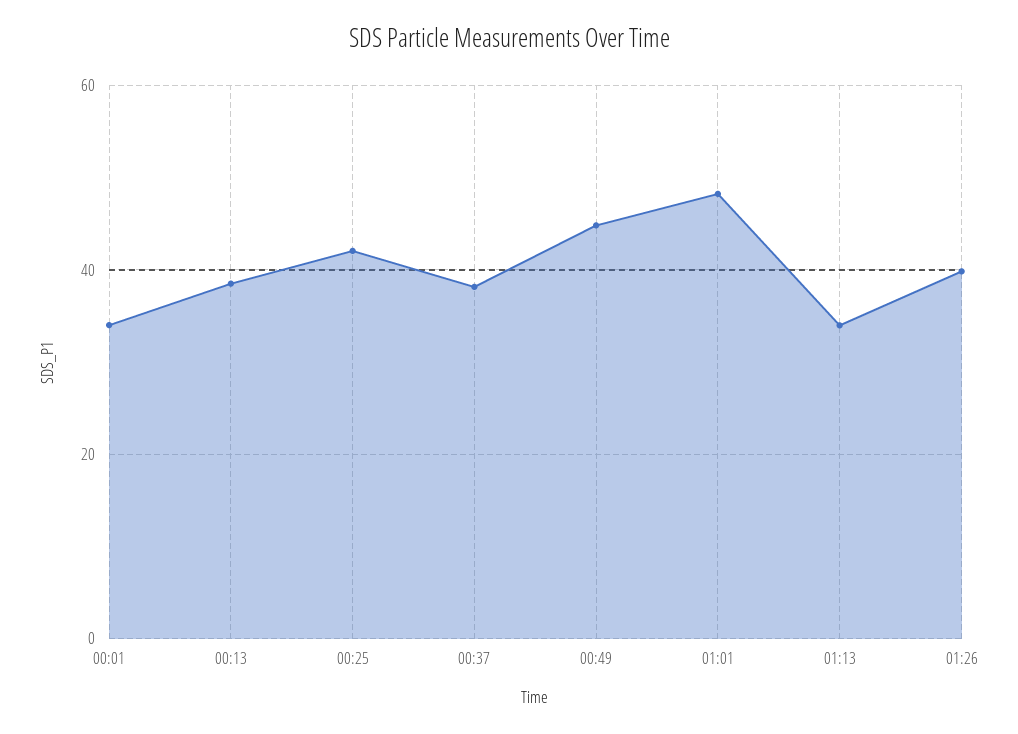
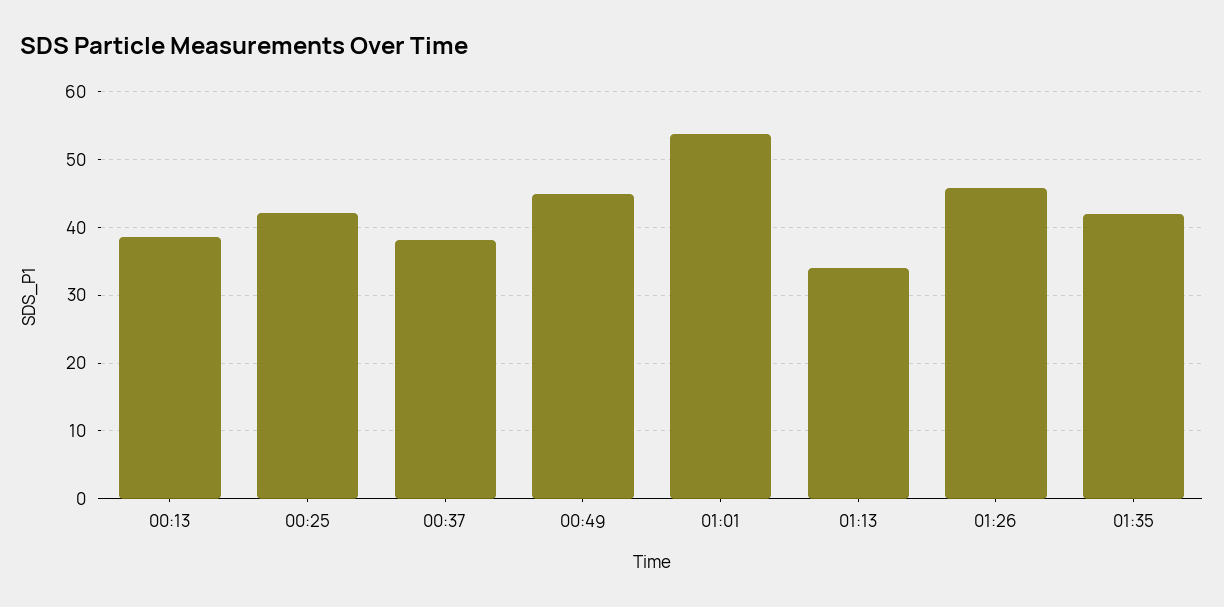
00:01: 34 -> none
01:01: 48 -> 54
01:26: 40 -> 46
01:35: none -> 42

